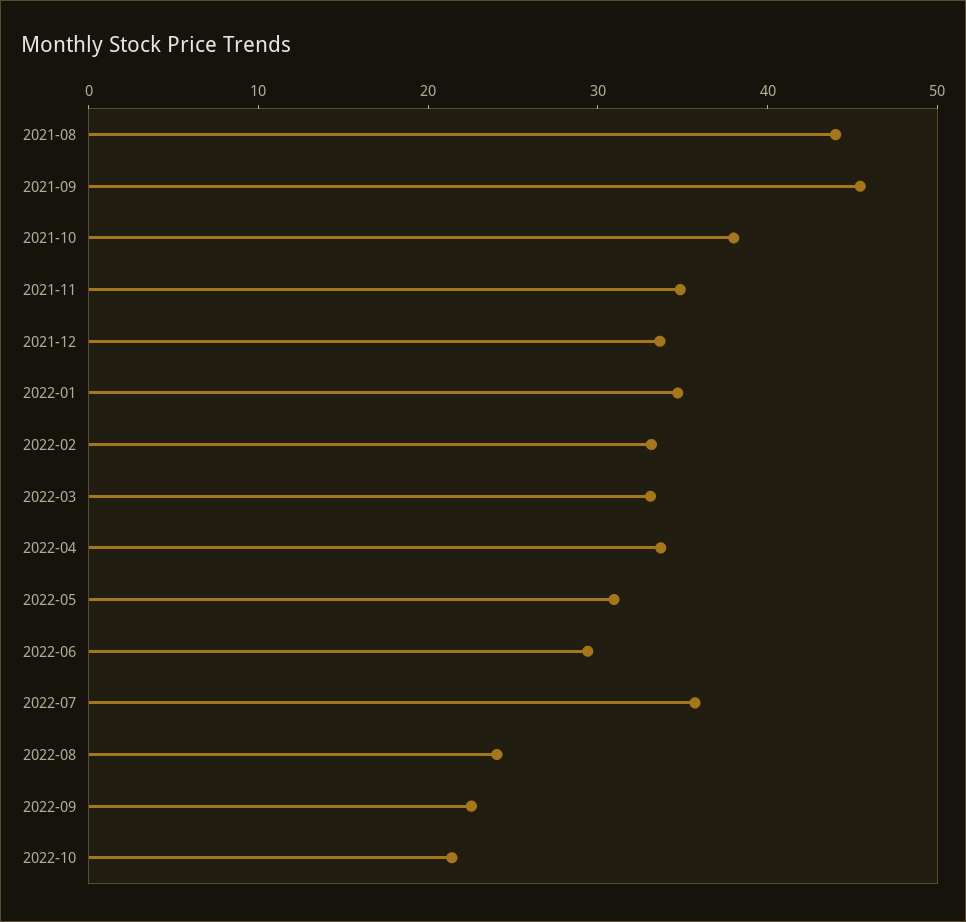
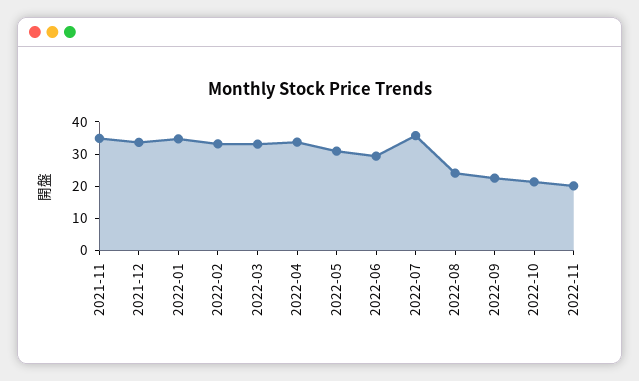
2021-08: 44 -> none
2021-09: 46 -> none
2021-10: 38 -> none
2022-11: none -> 20

